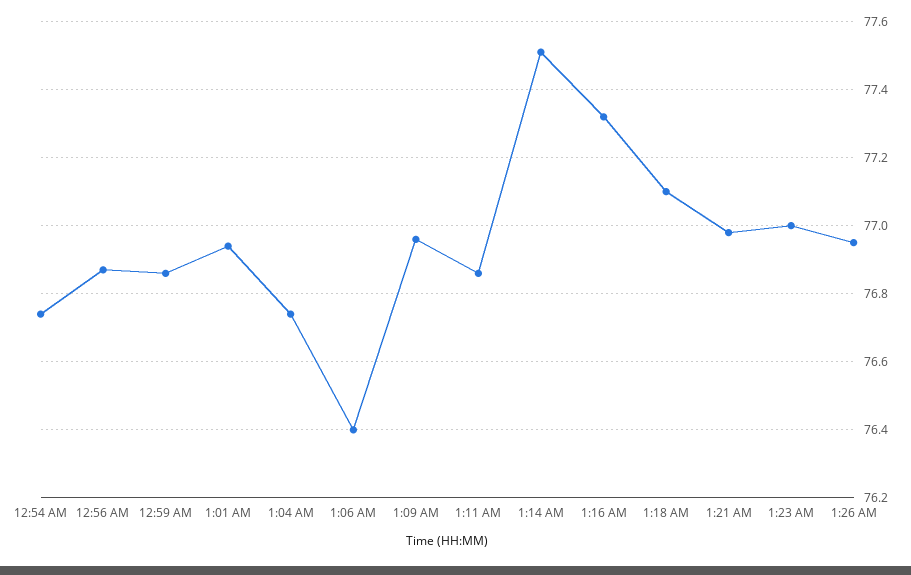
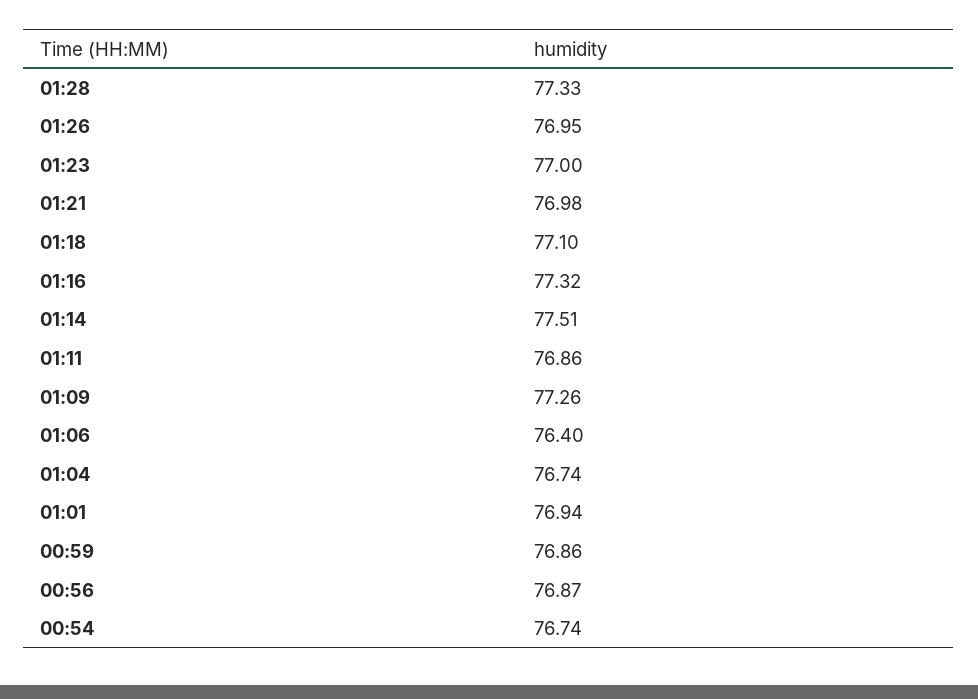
1:09 AM: 76.95 -> 77.26
01:28: none -> 77.33

